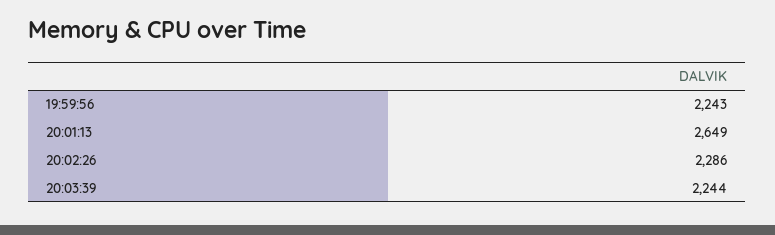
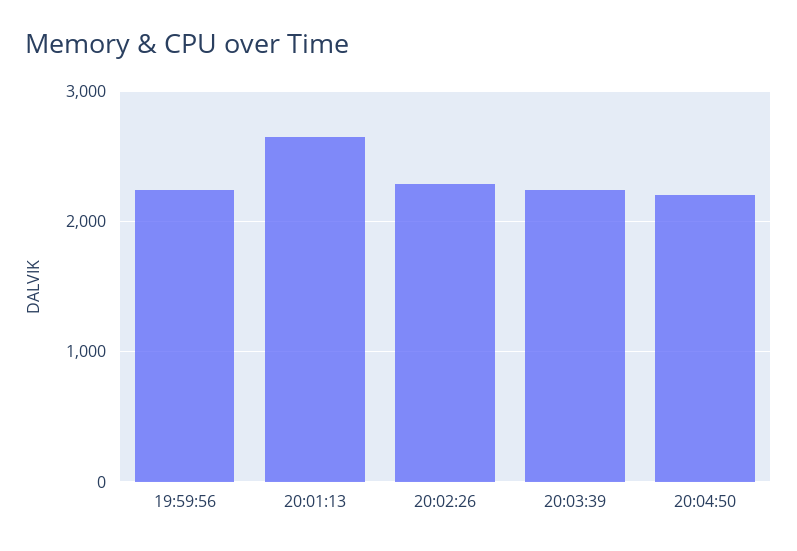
20:04:50: none -> 2200

